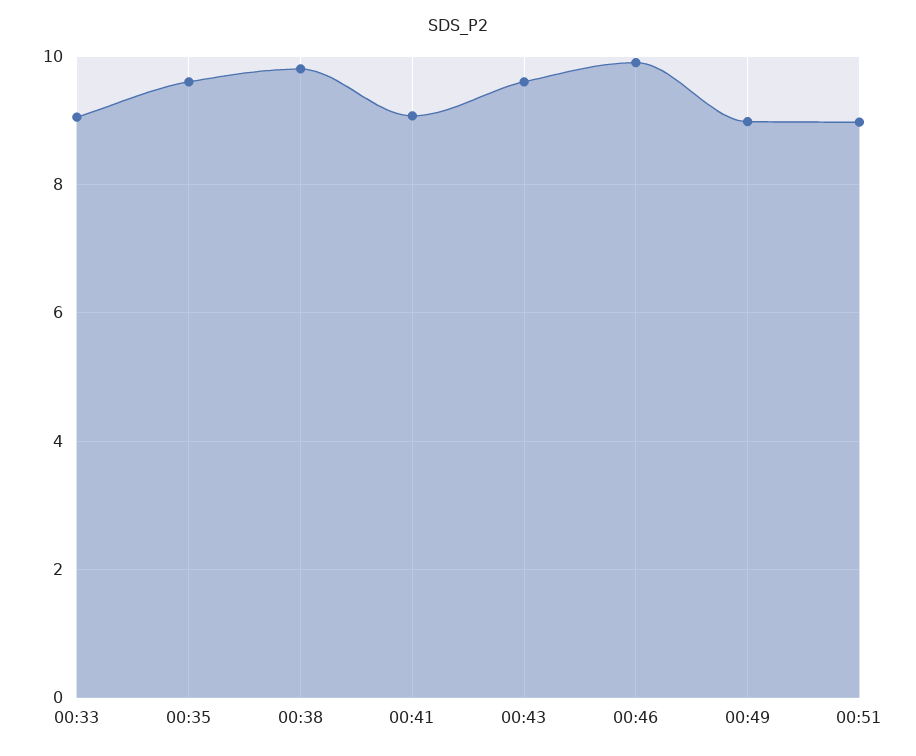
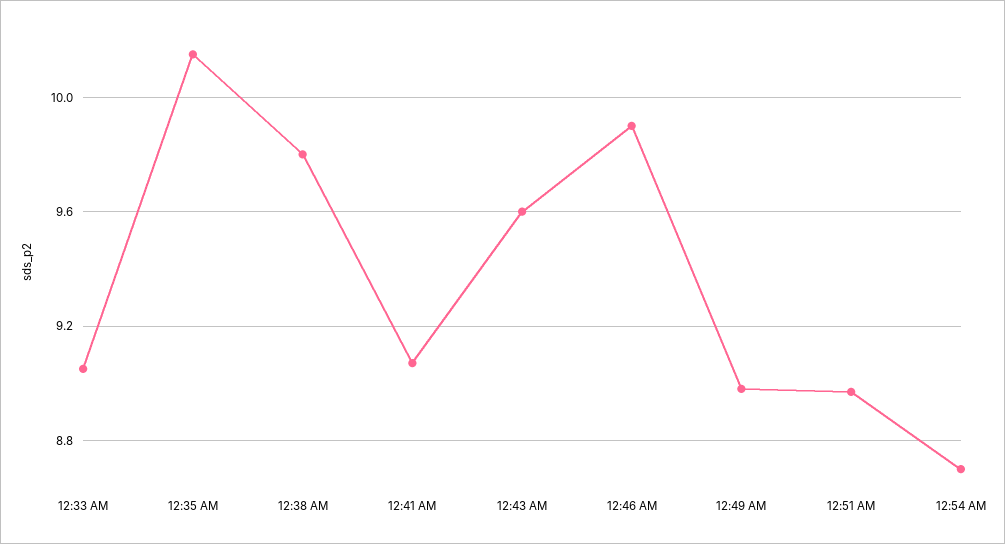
00:35: 9.6 -> 10.15
12:54 AM: none -> 8.7

